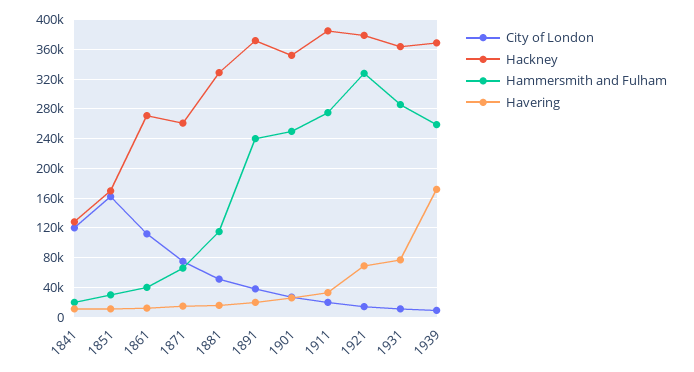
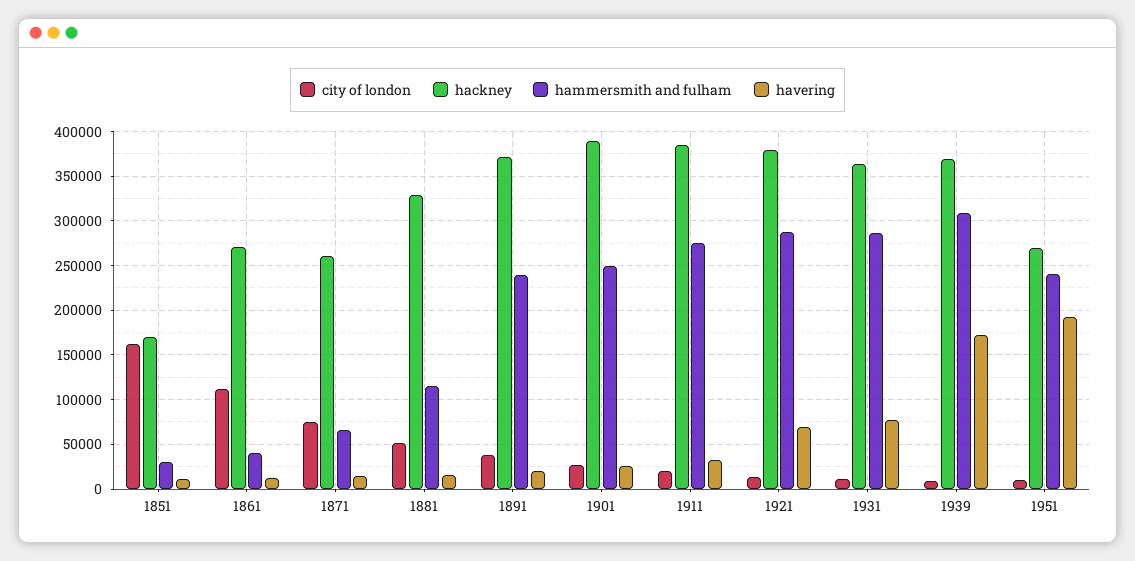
City of London, 1841: 120000 -> none
Hackney, 1841: 130000 -> none
Hammersmith and Fulham, 1841: 20000 -> none
Havering, 1841: 10000 -> none
Hackney, 1901: 350000 -> 390000
Hammersmith and Fulham, 1921: 330000 -> 290000
Hammersmith and Fulham, 1939: 260000 -> 310000
City of London, 1951: none -> 10000
Hackney, 1951: none -> 270000
Hammersmith and Fulham, 1951: none -> 240000
Havering, 1951: none -> 190000

